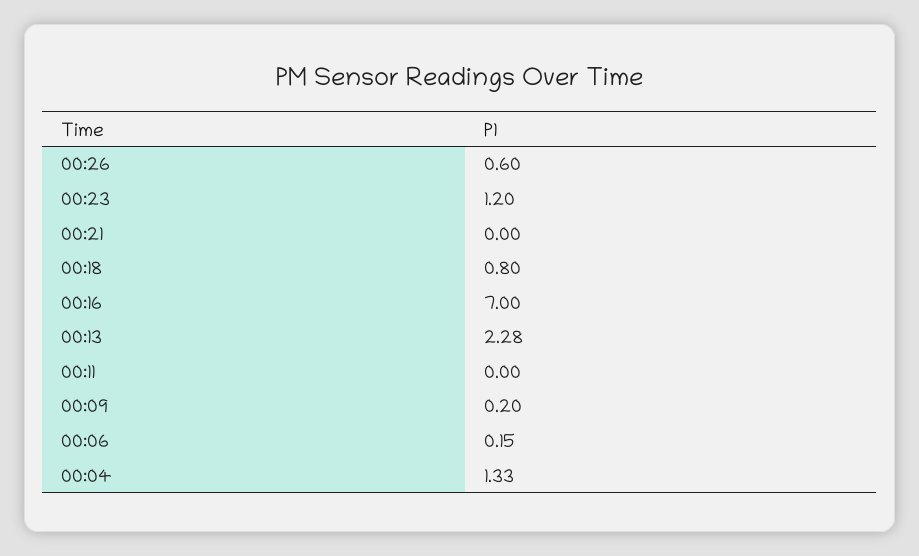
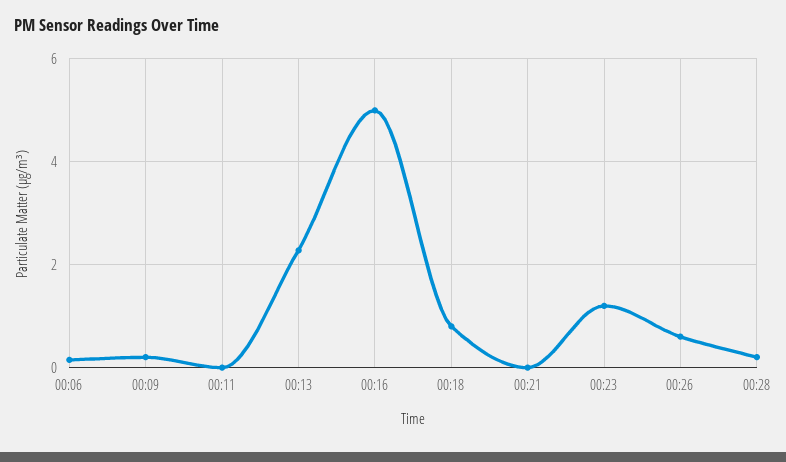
00:16: 7 -> 5
00:04: 1.33 -> none
00:28: none -> 0.2

